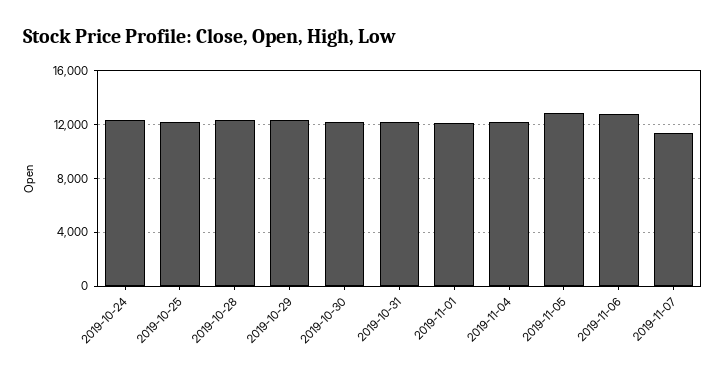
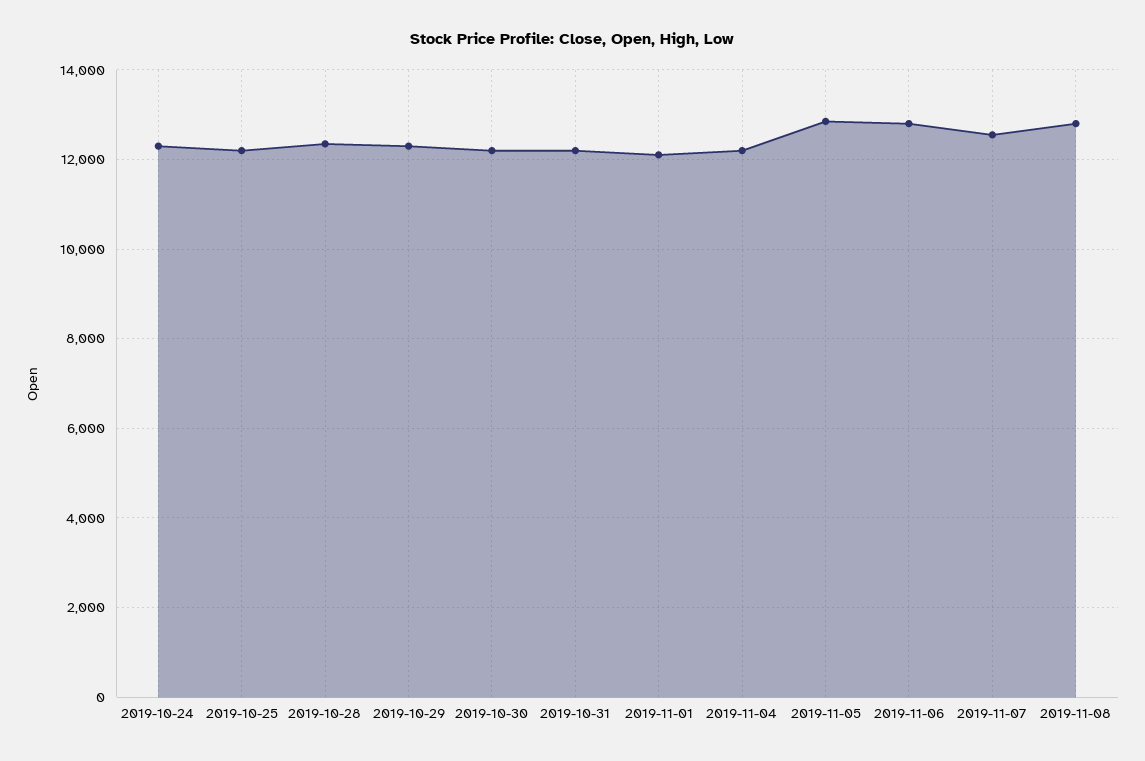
2019-11-07: 11500 -> 12600
2019-11-08: none -> 12800

